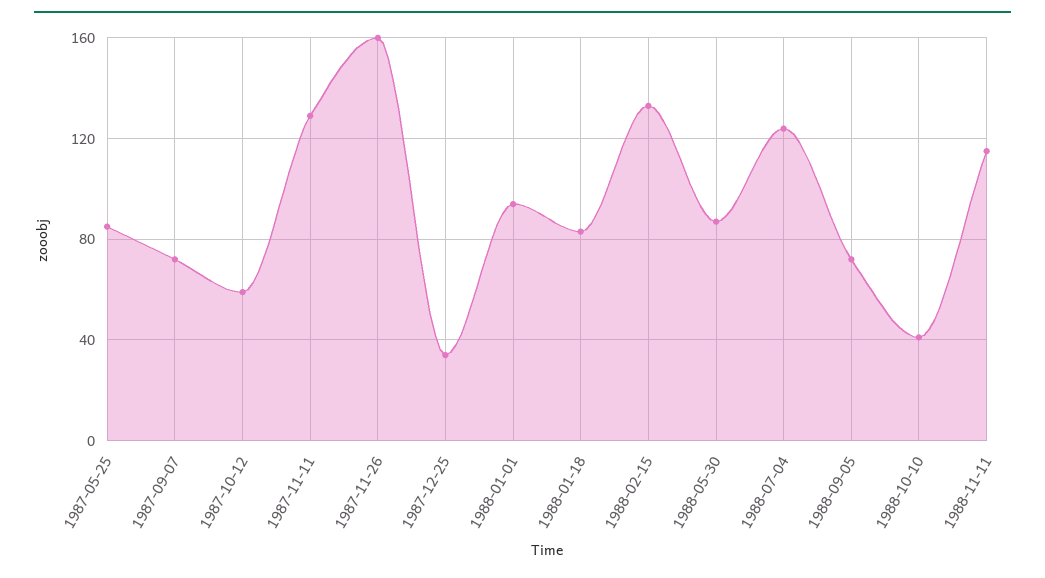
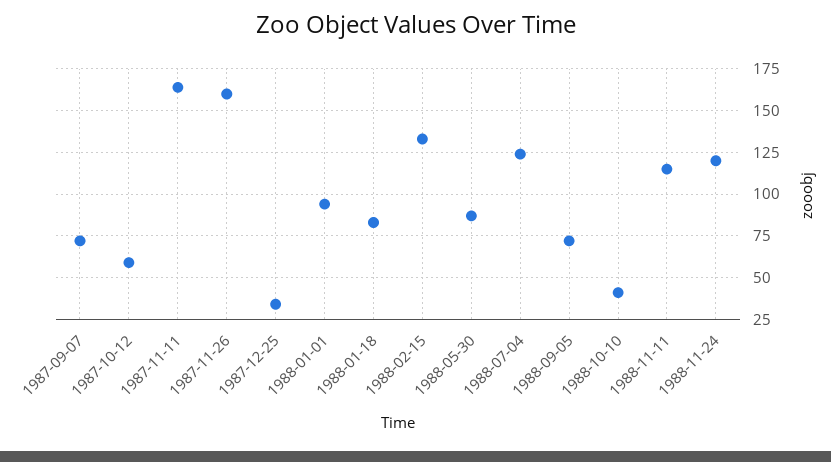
1987-05-25: 85 -> none
1987-11-11: 130 -> 165
1988-11-24: none -> 120

